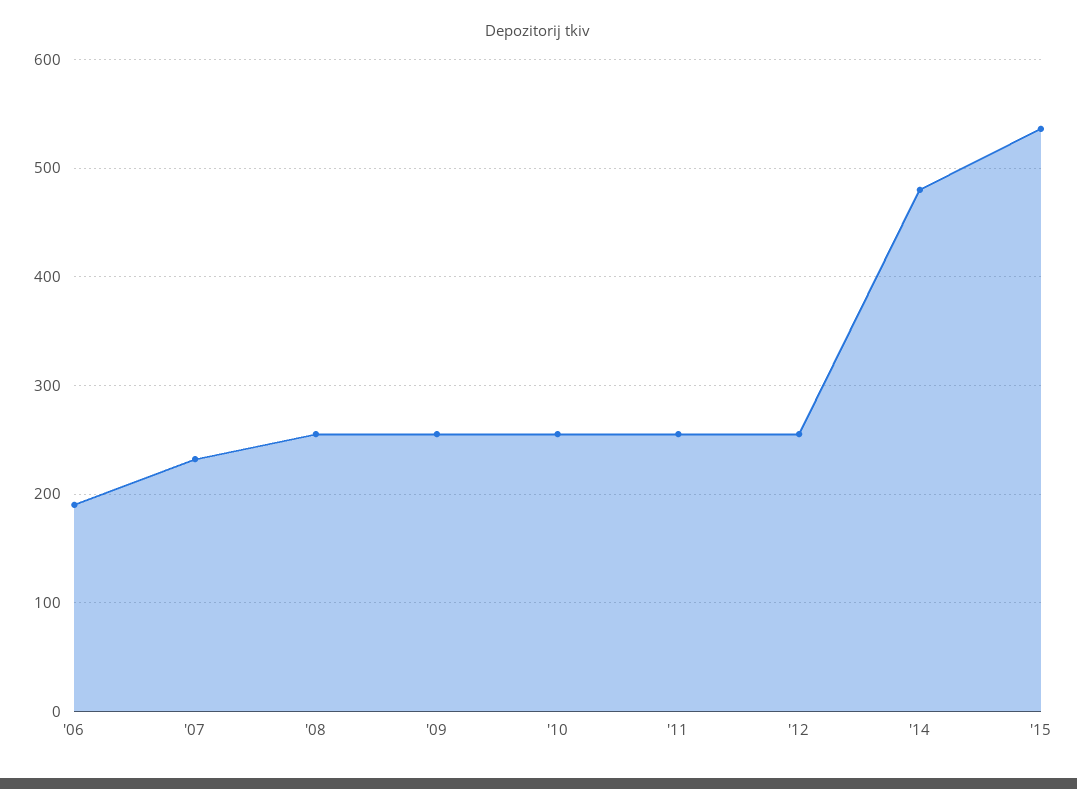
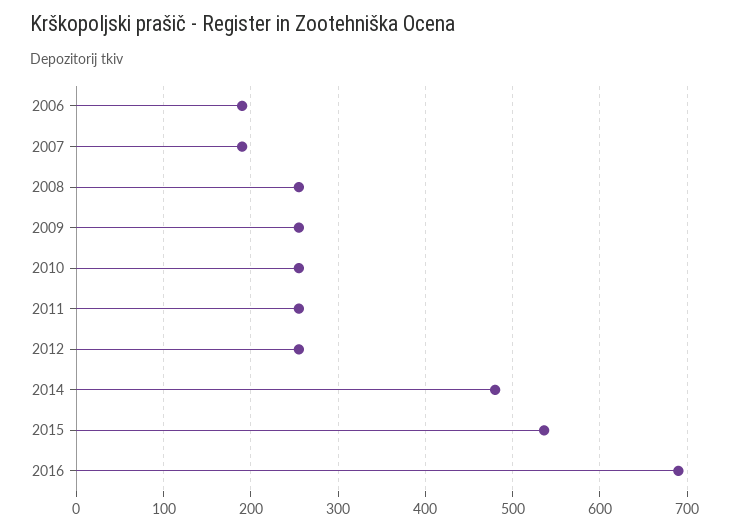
'07: 230 -> 190
2016: none -> 690

